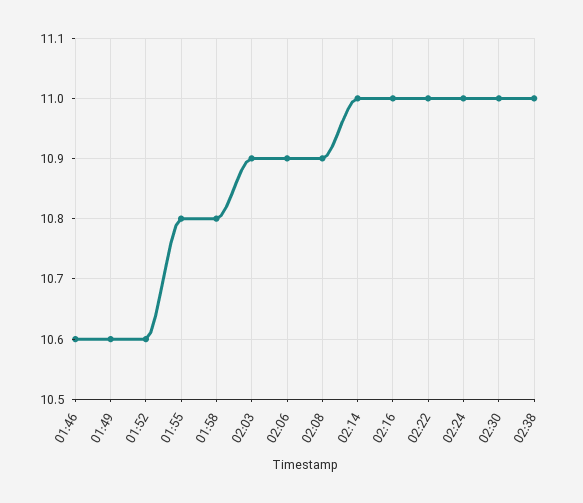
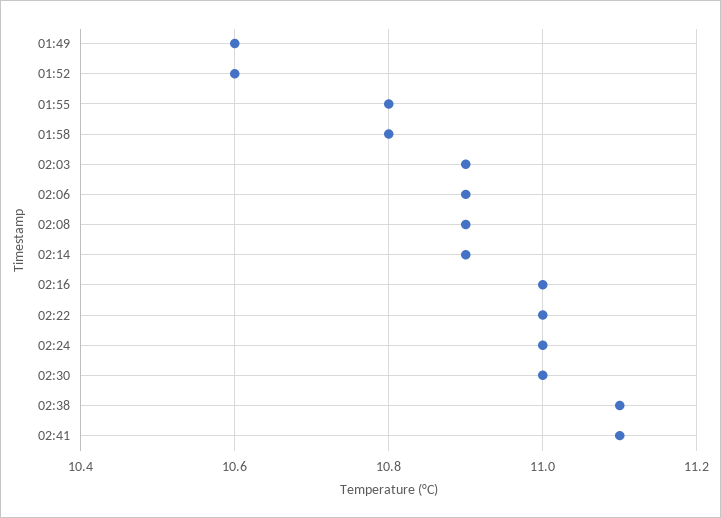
01:46: 10.6 -> none
02:14: 11 -> 10.9
02:38: 11 -> 11.1
02:41: none -> 11.1

